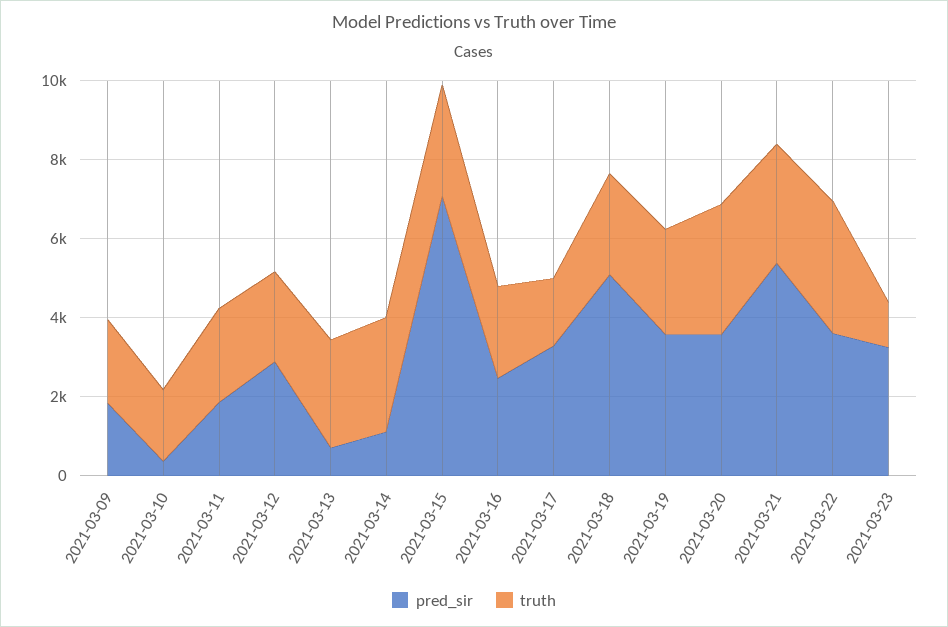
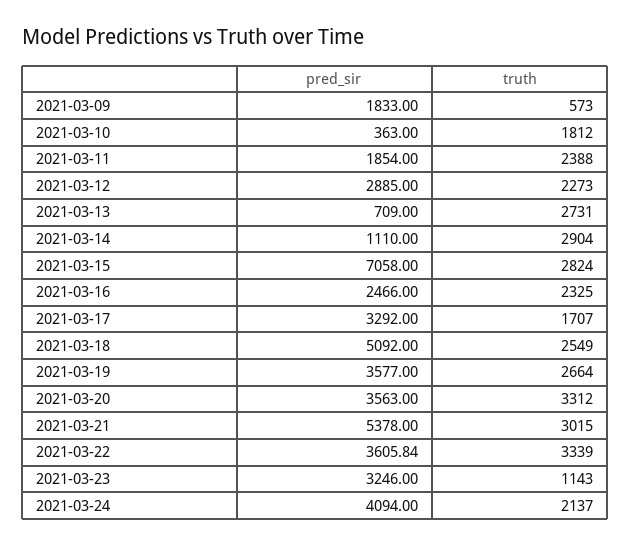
truth, 2021-03-09: 2000 -> 573
pred_sir, 2021-03-24: none -> 4094
truth, 2021-03-24: none -> 2137

